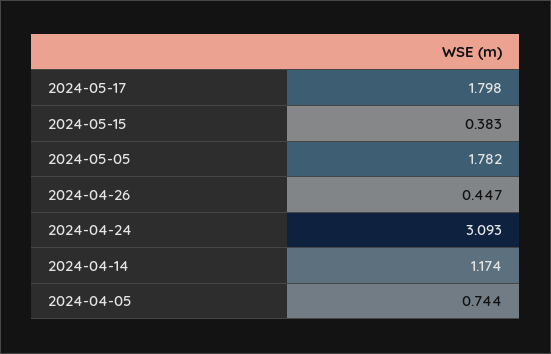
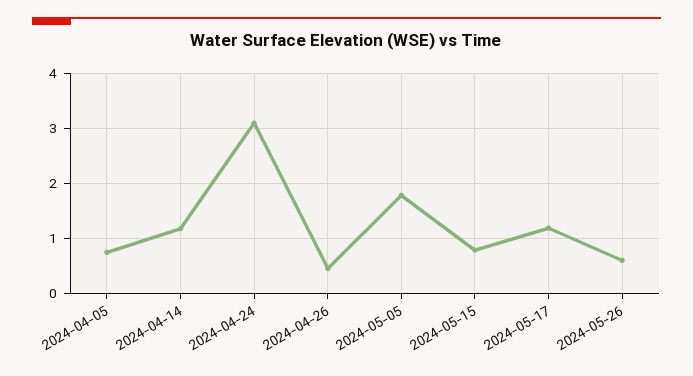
2024-05-17: 1.798 -> 1.2
2024-05-15: 0.383 -> 0.8
2024-05-26: none -> 0.6

